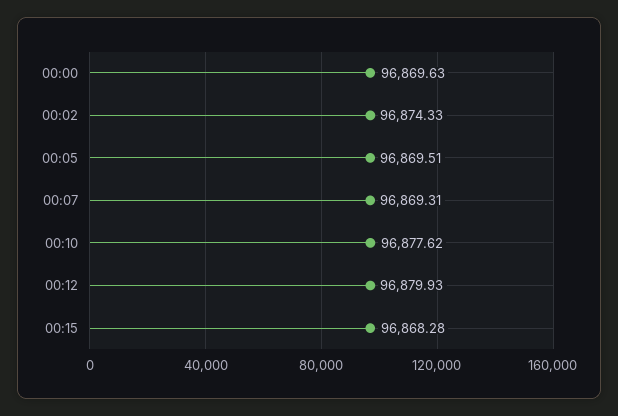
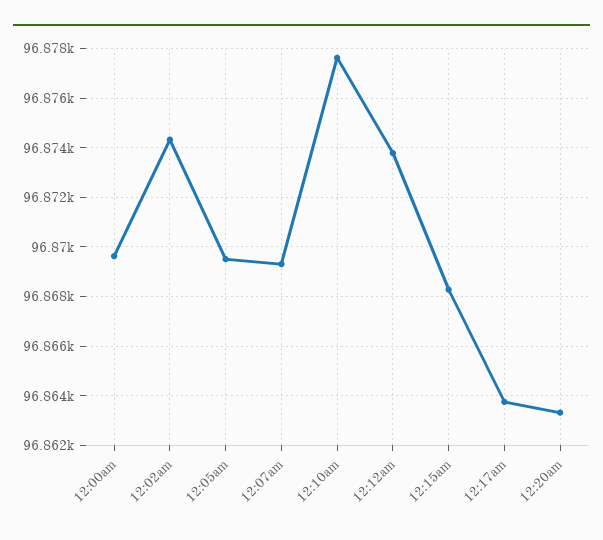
00:12: 96879.93 -> 96873.75
12:17am: none -> 96863.75
12:20am: none -> 96863.25

